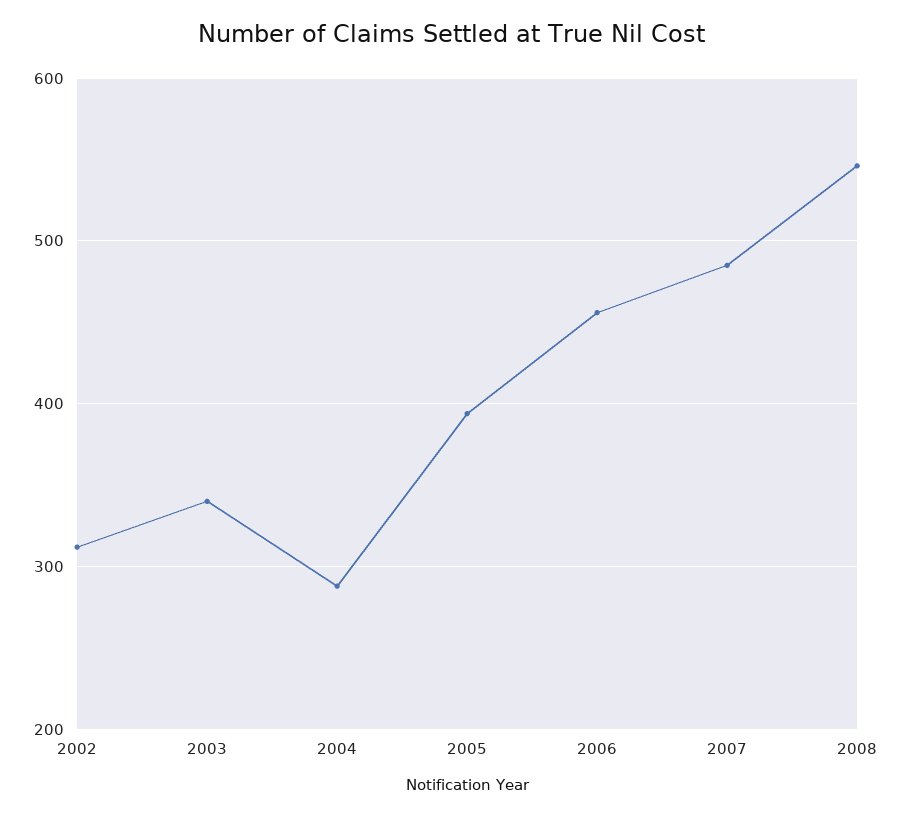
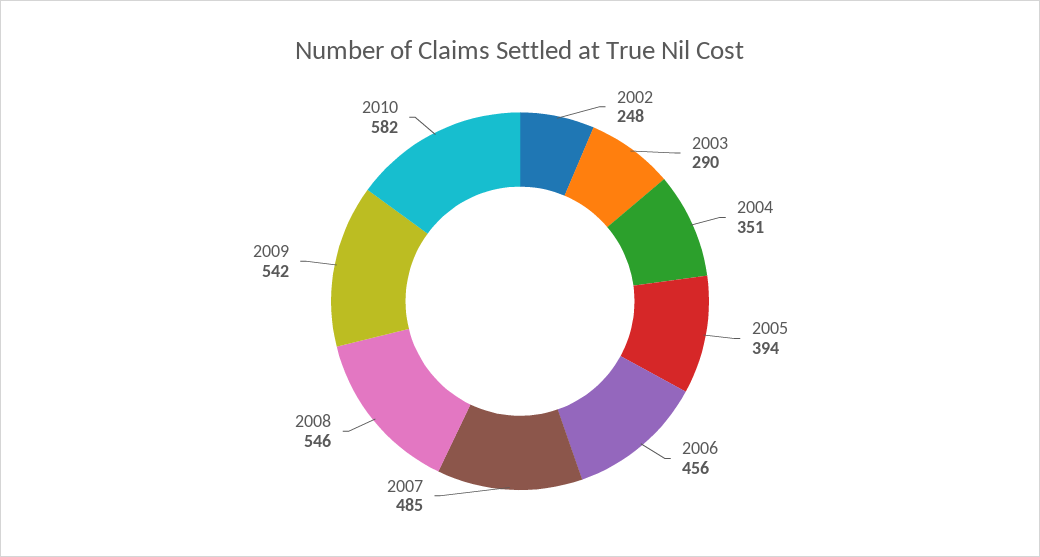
2002: 310 -> 248
2003: 340 -> 290
2004: 290 -> 351
2009: none -> 542
2010: none -> 582

